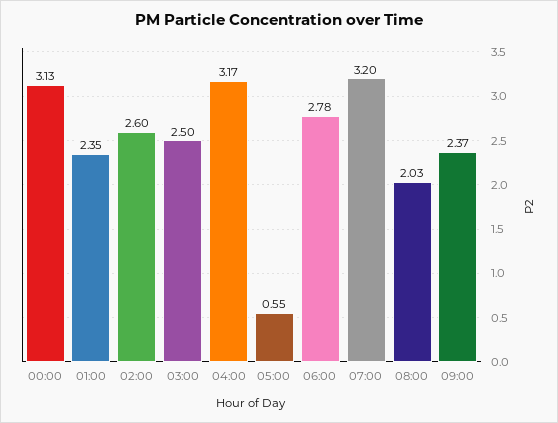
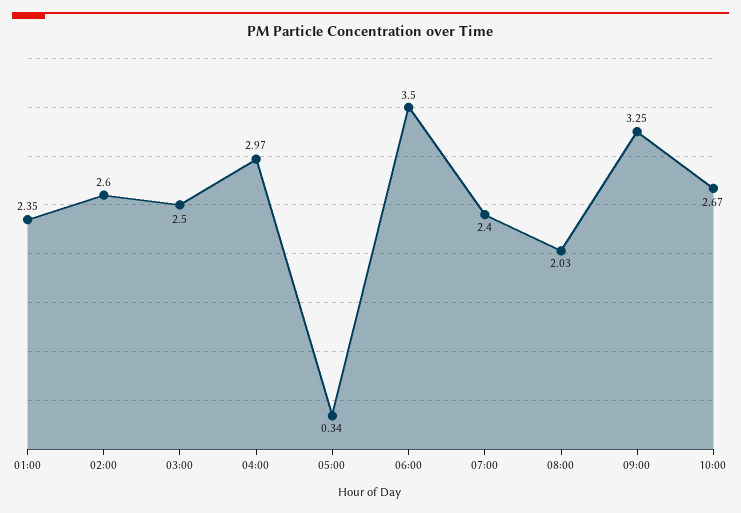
00:00: 3.13 -> none
04:00: 3.17 -> 2.97
05:00: 0.55 -> 0.34
06:00: 2.78 -> 3.5
07:00: 3.2 -> 2.4
09:00: 2.37 -> 3.25
10:00: none -> 2.67

